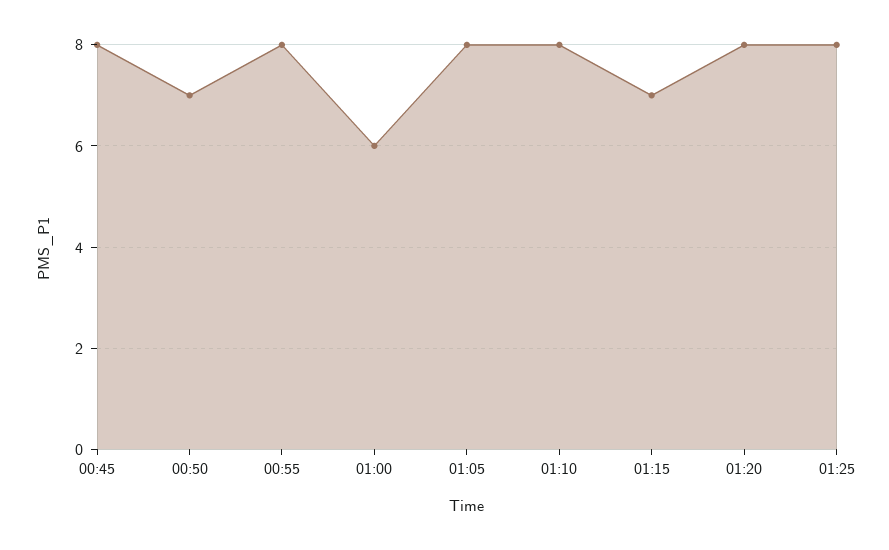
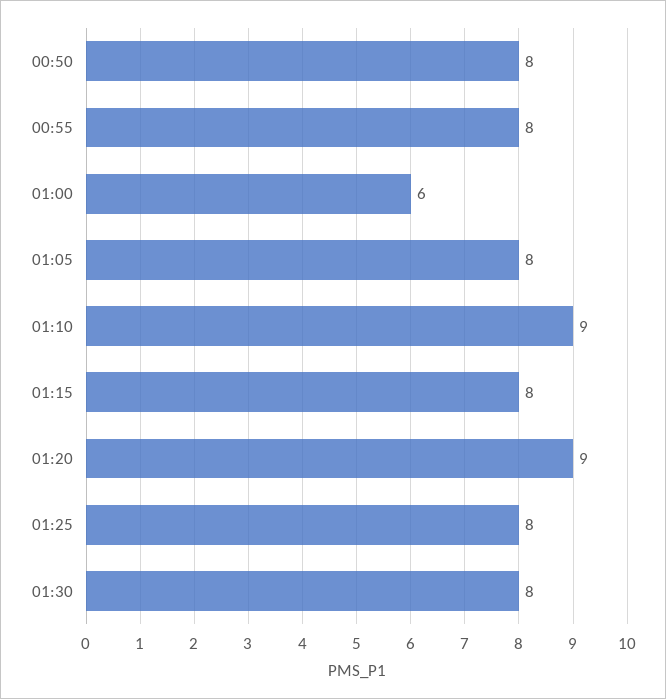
00:45: 8 -> none
00:50: 7 -> 8
01:10: 8 -> 9
01:15: 7 -> 8
01:20: 8 -> 9
01:30: none -> 8

